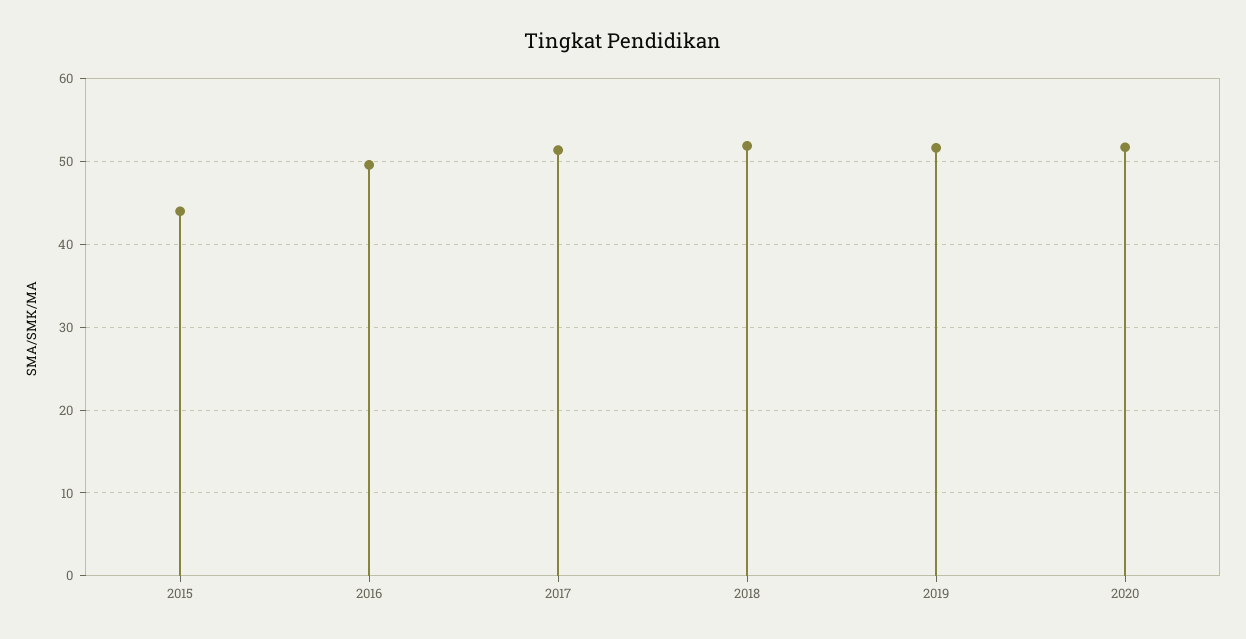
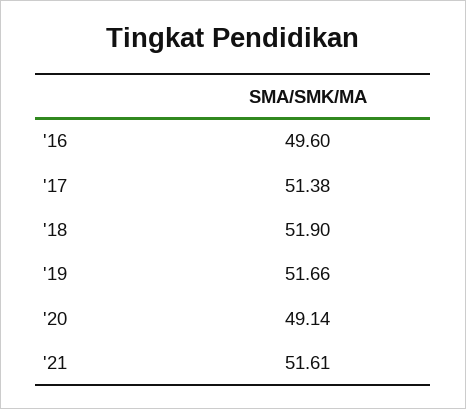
2015: 44 -> none
2020: 52 -> 49.14
'21: none -> 51.61

